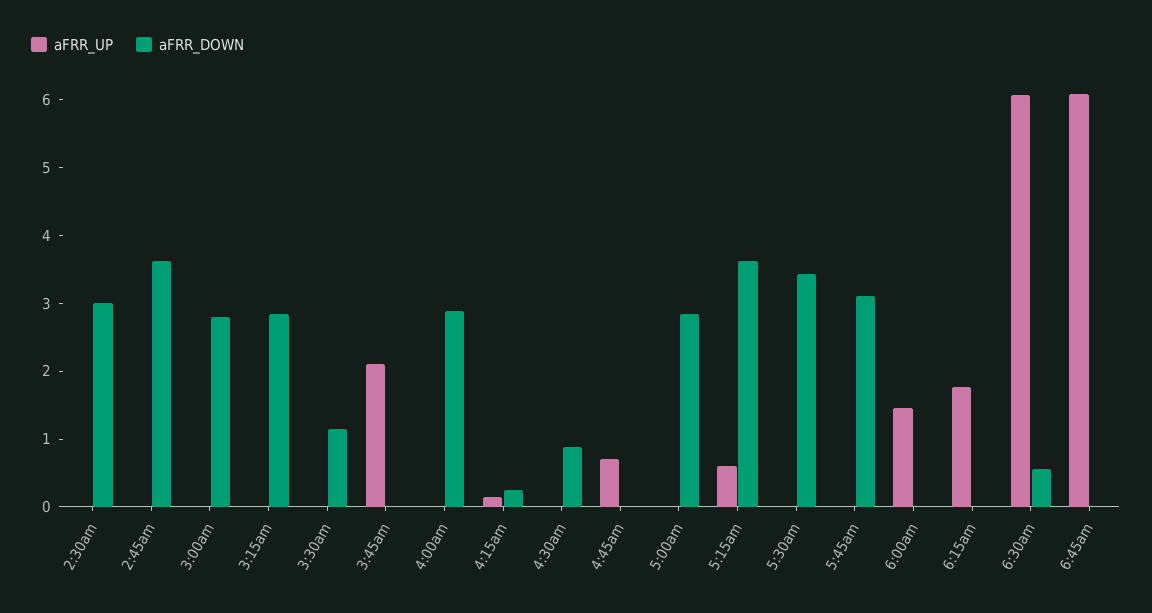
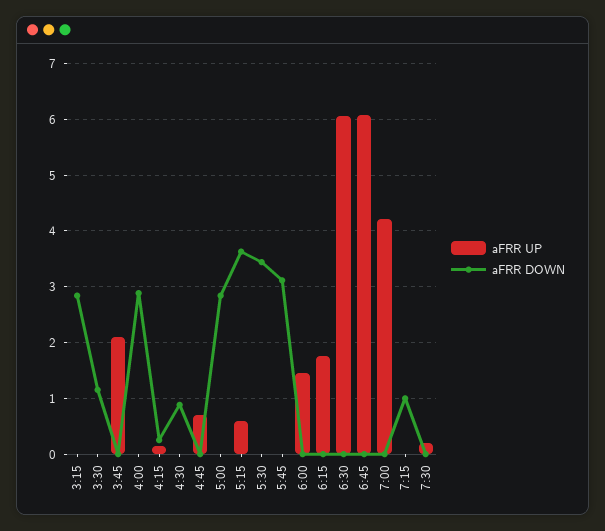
aFRR_UP, 2:30am: 0 -> none
aFRR_DOWN, 2:30am: 3 -> none
aFRR_UP, 2:45am: 0 -> none
aFRR_DOWN, 2:45am: 3.6 -> none
aFRR_UP, 3:00am: 0 -> none
aFRR_DOWN, 3:00am: 2.8 -> none
aFRR_DOWN, 6:30am: 0.6 -> 0
aFRR_UP, 7:00: none -> 4.2
aFRR_DOWN, 7:00: none -> 0
aFRR_UP, 7:15: none -> 0
aFRR_DOWN, 7:15: none -> 1
aFRR_UP, 7:30: none -> 0.2
aFRR_DOWN, 7:30: none -> 0

